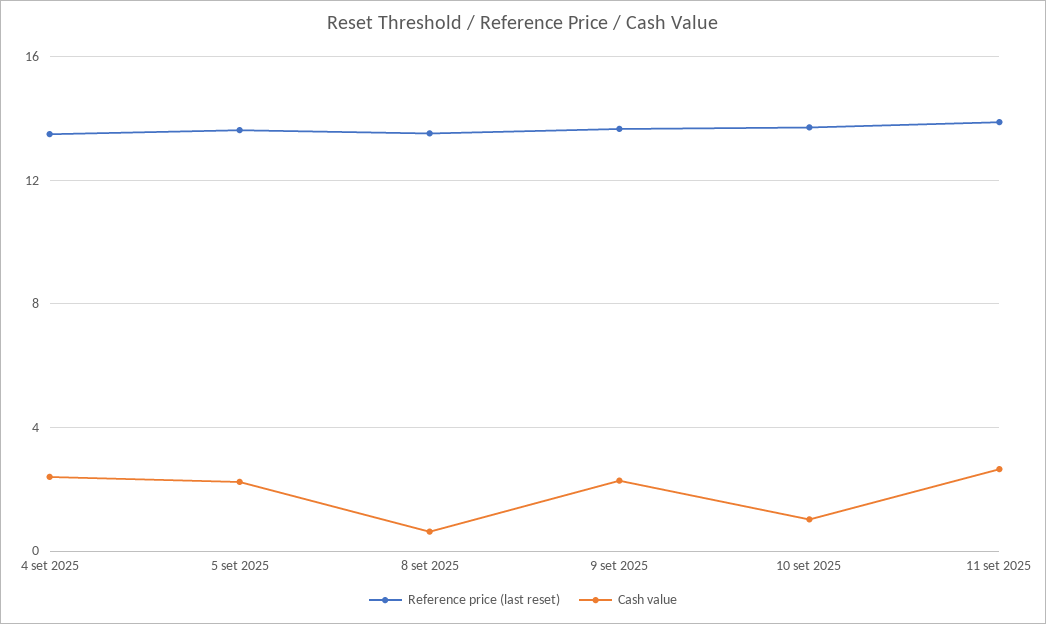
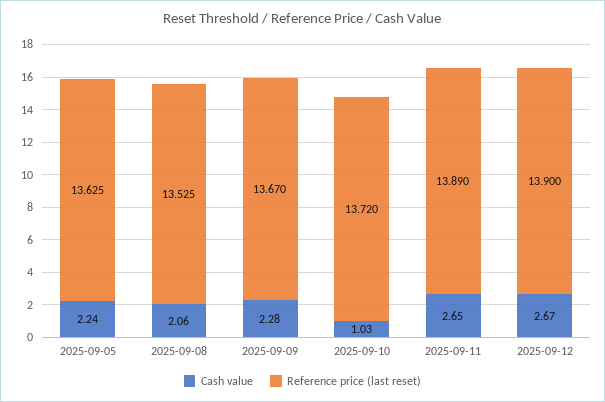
Reference price (last reset), 4 set 2025: 13.5 -> none
Cash value, 4 set 2025: 2.5 -> none
Cash value, 8 set 2025: 0.5 -> 2.06
Cash value, 2025-09-12: none -> 2.67
Reference price (last reset), 2025-09-12: none -> 13.9

